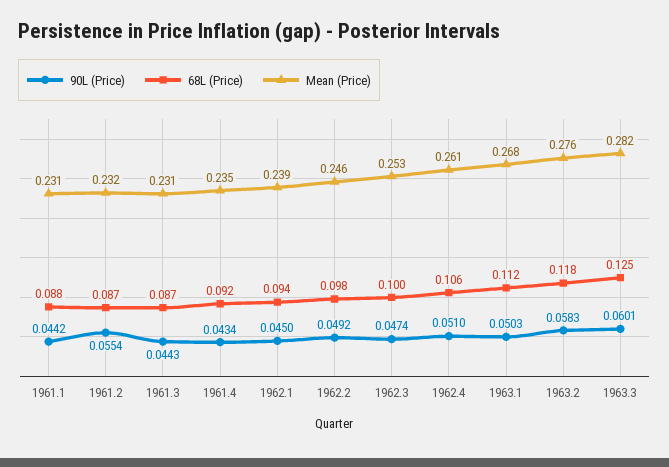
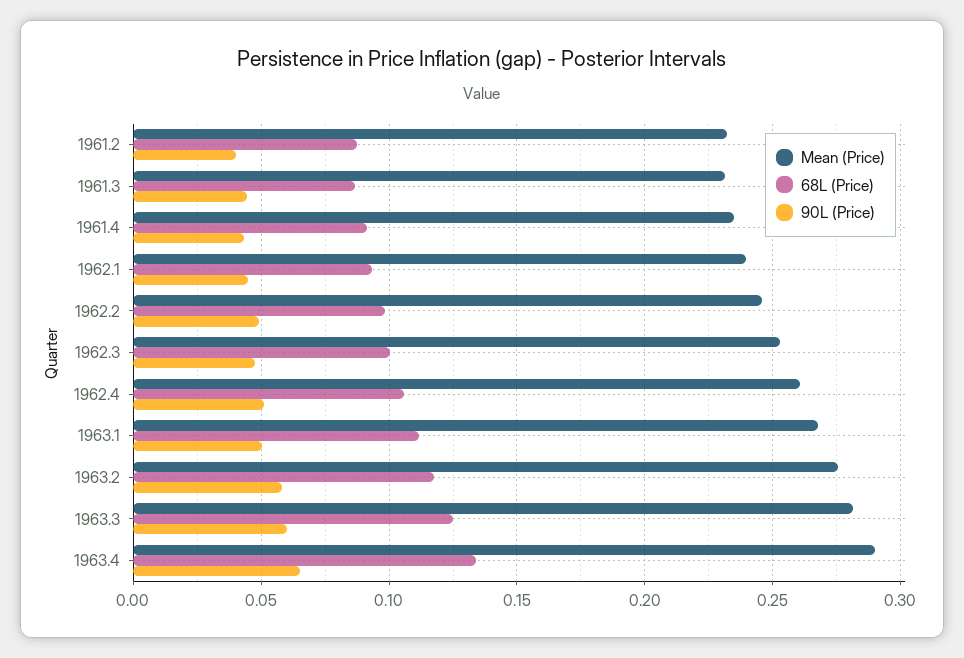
90L (Price), 1961.1: 0.0442 -> none
68L (Price), 1961.1: 0.088 -> none
Mean (Price), 1961.1: 0.231 -> none
90L (Price), 1961.2: 0.0554 -> 0.04
Mean (Price), 1963.4: none -> 0.29
68L (Price), 1963.4: none -> 0.135
90L (Price), 1963.4: none -> 0.065

